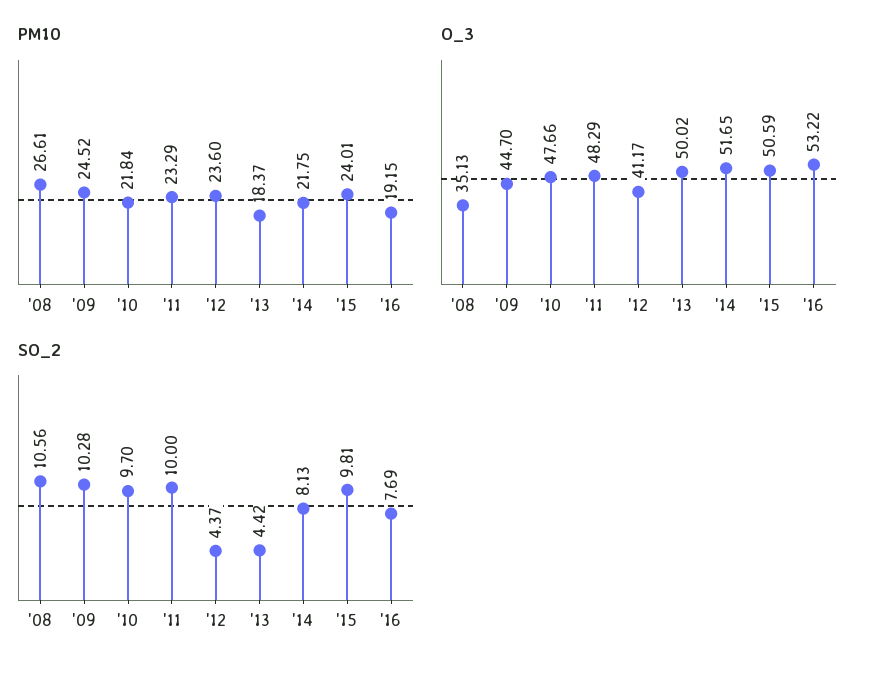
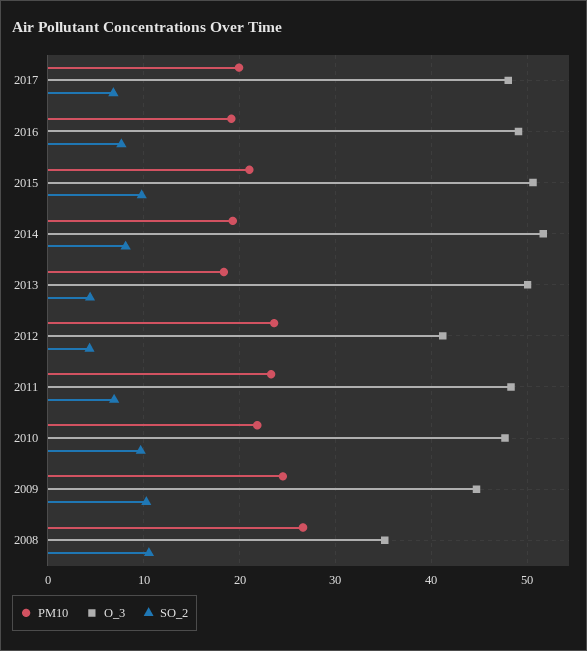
PM10, '14: 21.75 -> 19
PM10, '15: 24.01 -> 21
O_3, '16: 53.22 -> 49
SO_2, '11: 10 -> 7
PM10, 2017: none -> 20
O_3, 2017: none -> 48
SO_2, 2017: none -> 7

